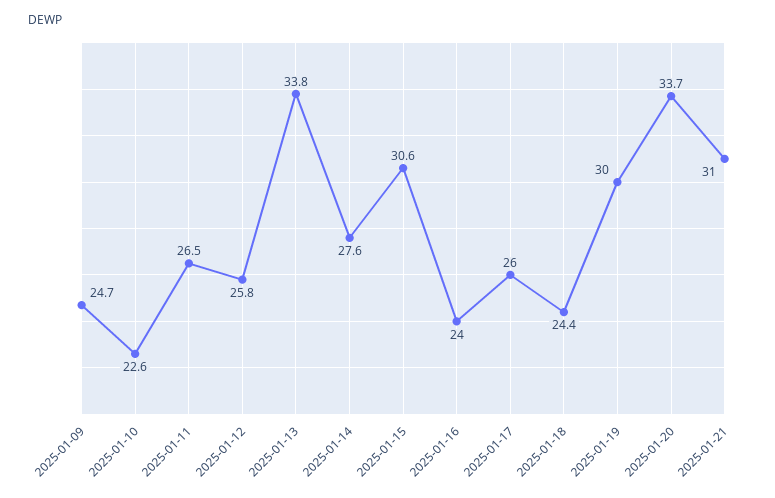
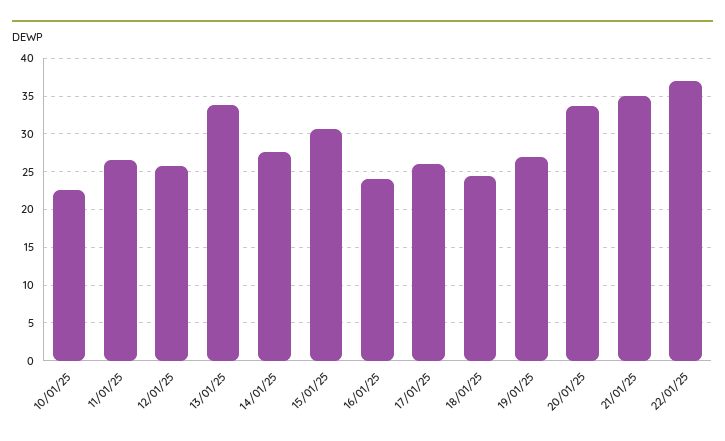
2025-01-09: 24.7 -> none
2025-01-19: 30 -> 27
2025-01-21: 31 -> 35
22/01/25: none -> 37

